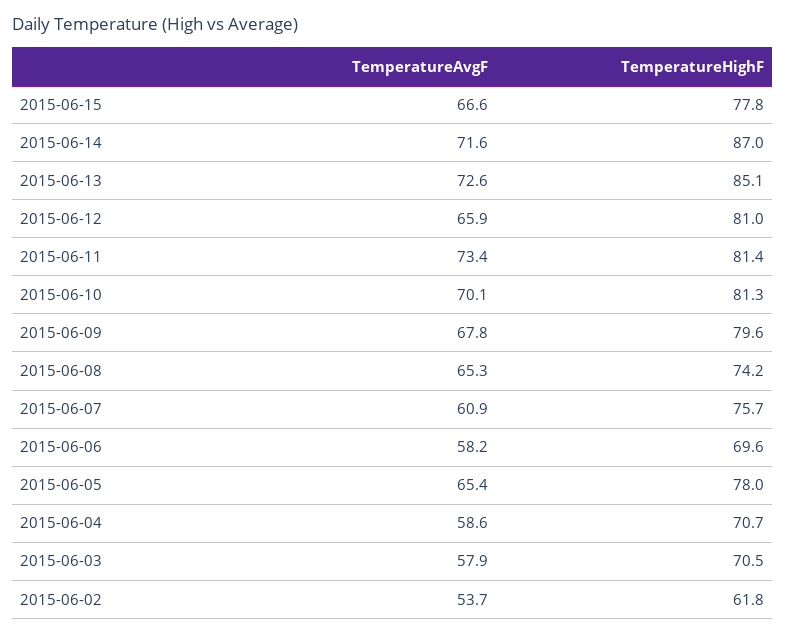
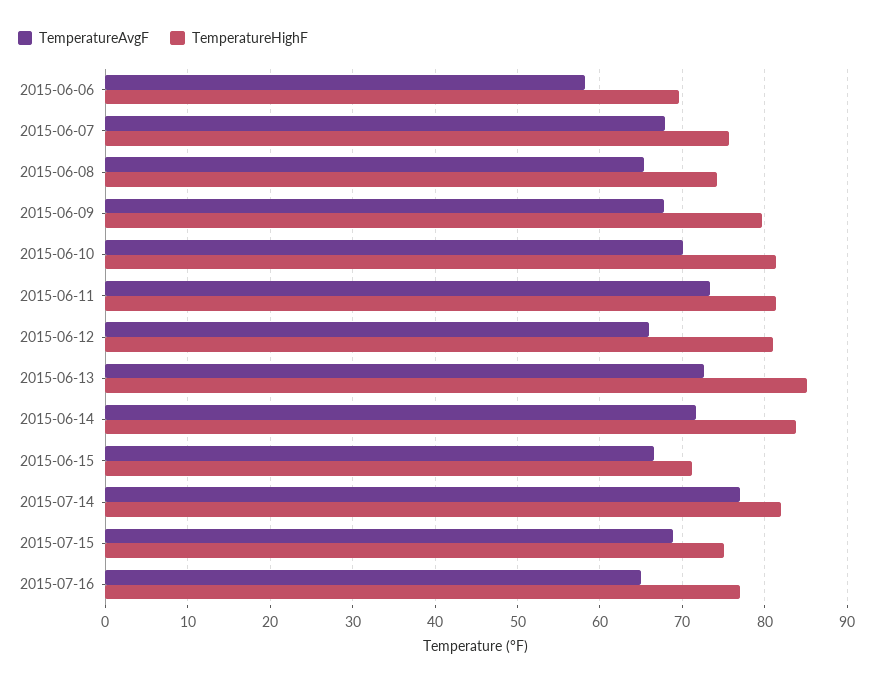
TemperatureHighF, 2015-06-15: 77.8 -> 71
TemperatureHighF, 2015-06-14: 87 -> 84
TemperatureAvgF, 2015-06-07: 60.9 -> 68
TemperatureAvgF, 2015-06-05: 65.4 -> none
TemperatureHighF, 2015-06-05: 78 -> none
TemperatureAvgF, 2015-06-04: 58.6 -> none
TemperatureHighF, 2015-06-04: 70.7 -> none
TemperatureAvgF, 2015-06-03: 57.9 -> none
TemperatureHighF, 2015-06-03: 70.5 -> none
TemperatureAvgF, 2015-06-02: 53.7 -> none
TemperatureHighF, 2015-06-02: 61.8 -> none
TemperatureAvgF, 2015-07-14: none -> 77
TemperatureHighF, 2015-07-14: none -> 82
TemperatureAvgF, 2015-07-15: none -> 69
TemperatureHighF, 2015-07-15: none -> 75
TemperatureAvgF, 2015-07-16: none -> 65
TemperatureHighF, 2015-07-16: none -> 77

